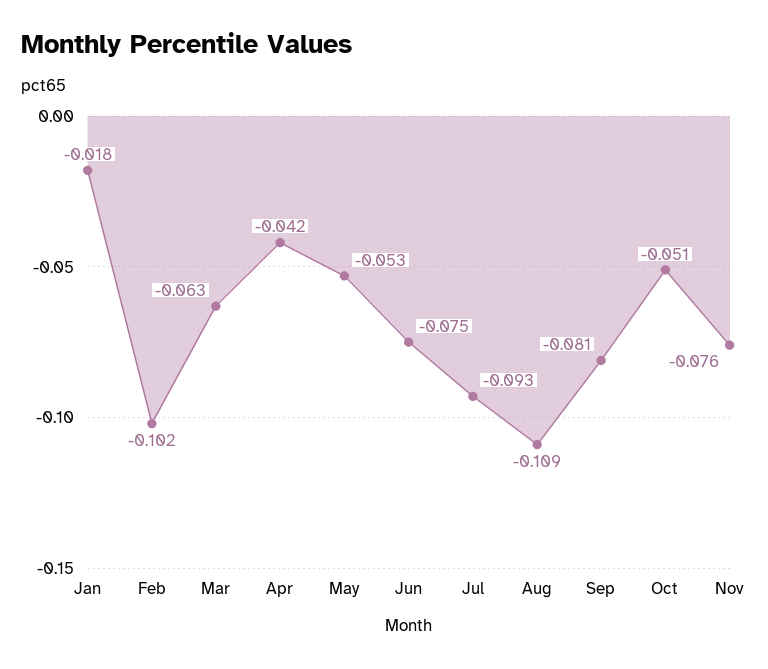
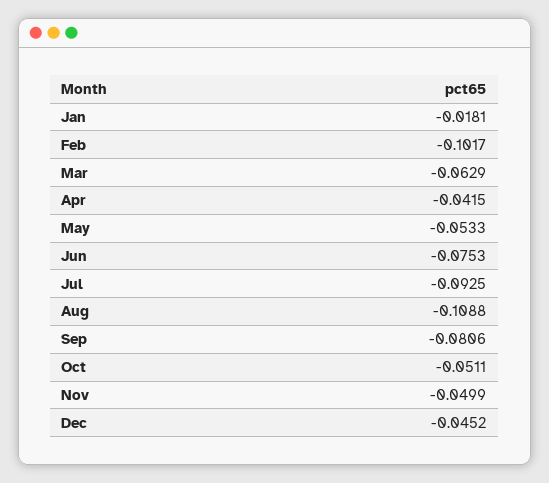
Nov: -0.076 -> -0.0499
Dec: none -> -0.0452

